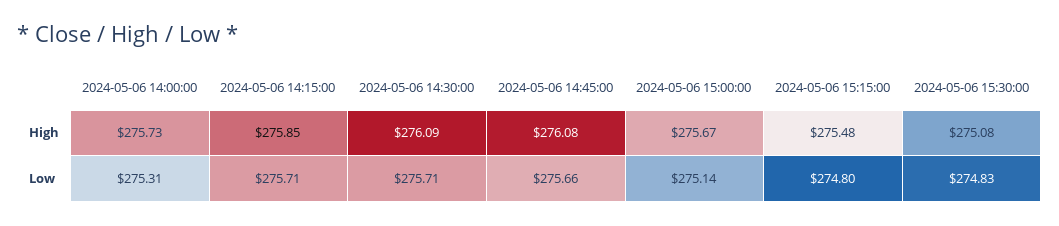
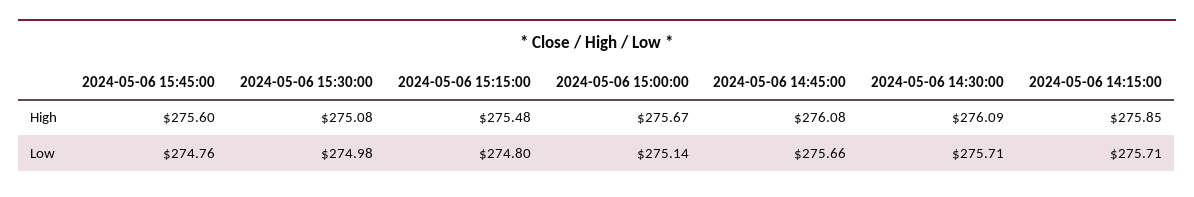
2024-05-06 14:00:00, High: 275.73 -> none
2024-05-06 14:00:00, Low: 275.31 -> none
2024-05-06 15:30:00, Low: 274.83 -> 274.98
2024-05-06 15:45:00, High: none -> 275.6
2024-05-06 15:45:00, Low: none -> 274.76

